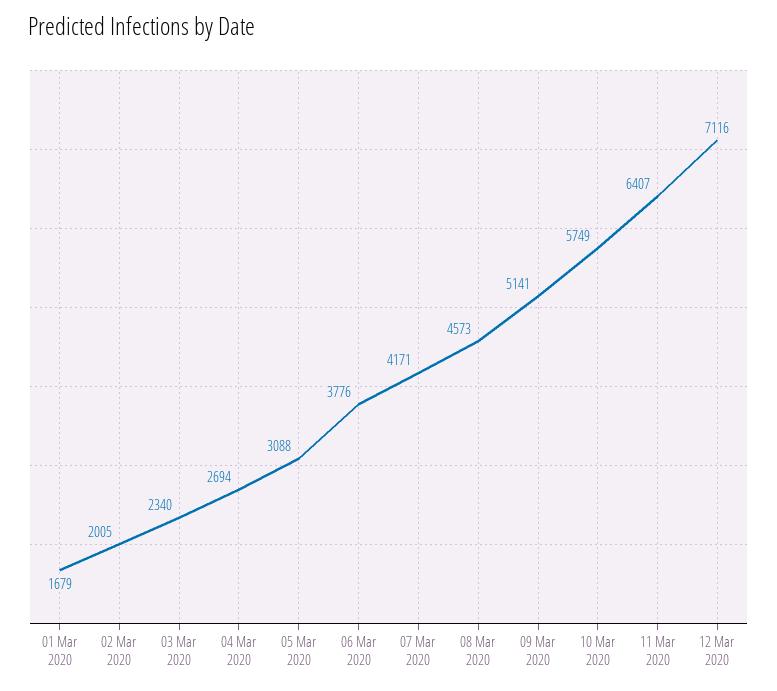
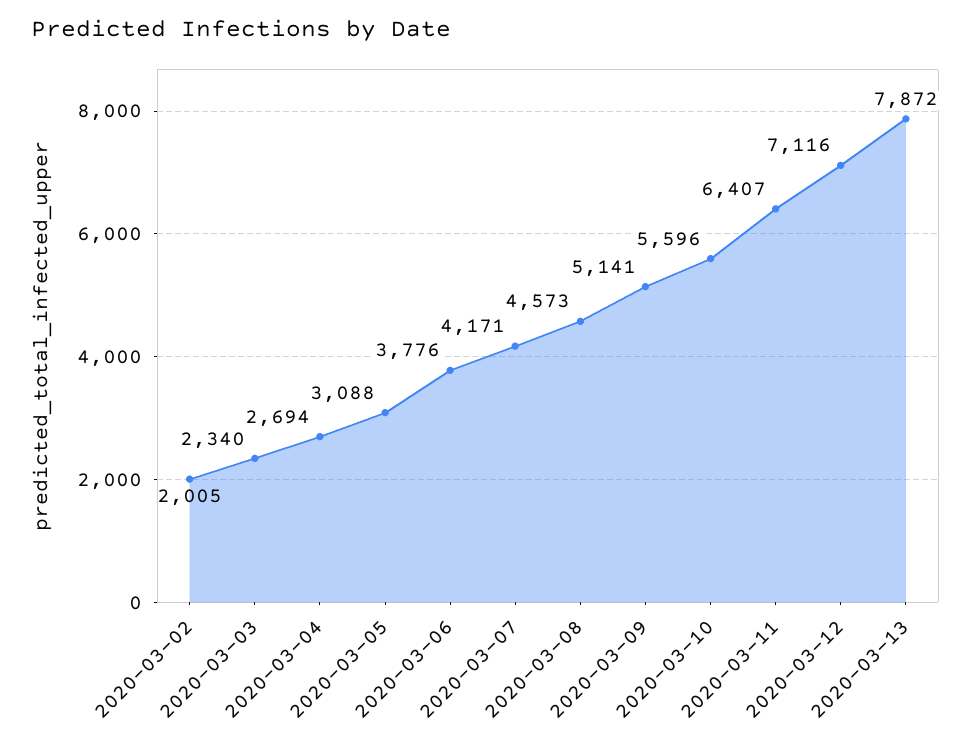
01 Mar 2020: 1679 -> none
10 Mar 2020: 5749 -> 5596
2020-03-13: none -> 7872

